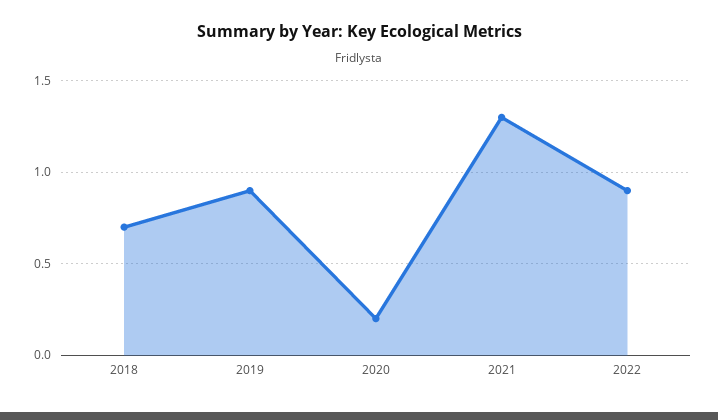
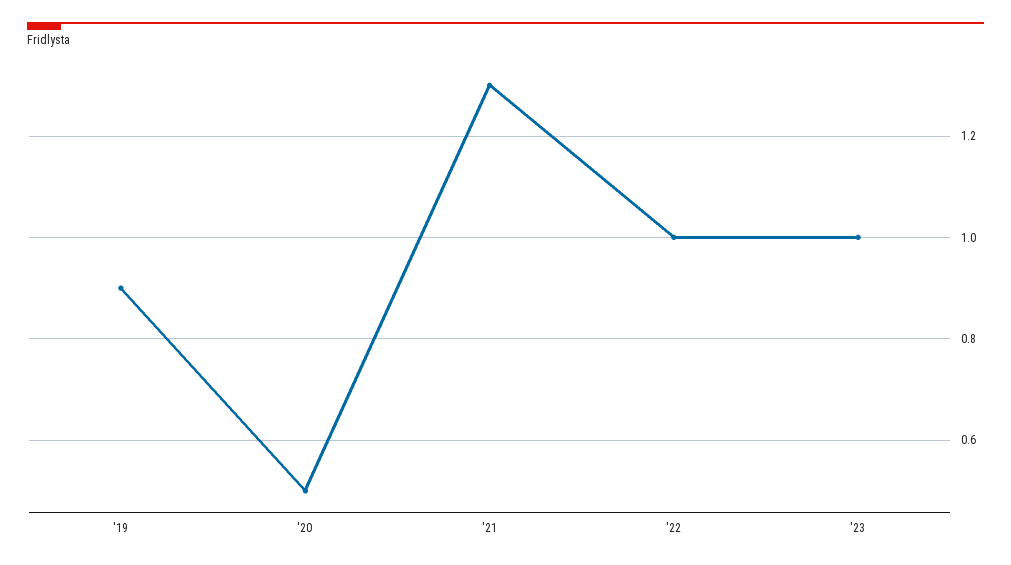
2018: 0.7 -> none
2020: 0.2 -> 0.5
2022: 0.9 -> 1
'23: none -> 1

